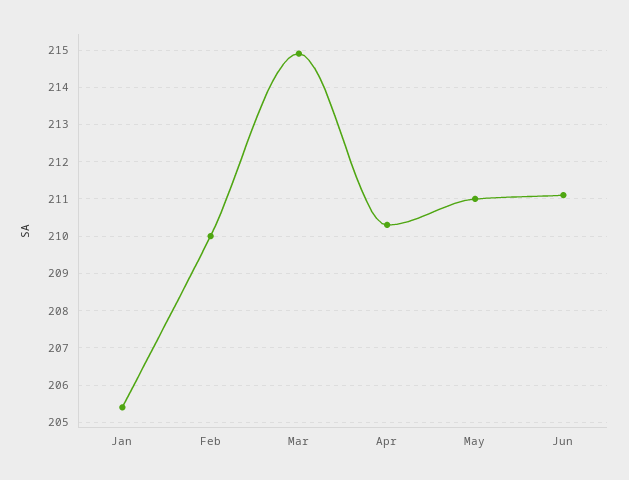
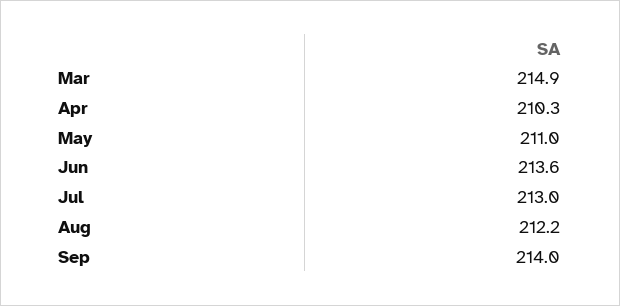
Jan: 205.5 -> none
Feb: 210 -> none
Jun: 211 -> 213.6
Jul: none -> 213
Aug: none -> 212.2
Sep: none -> 214

